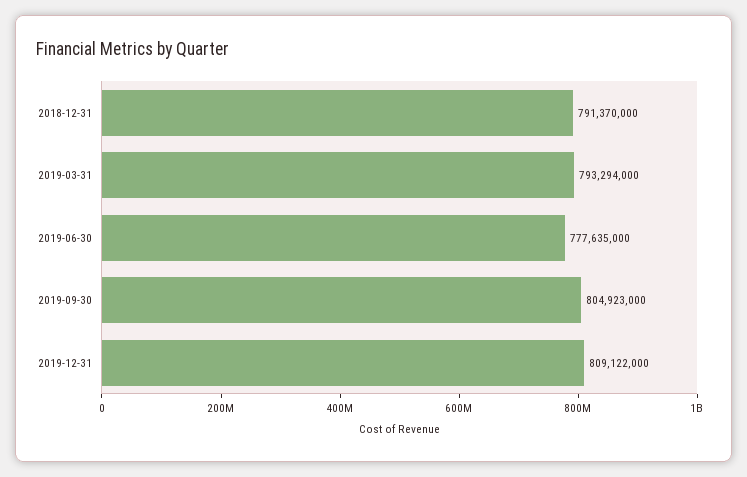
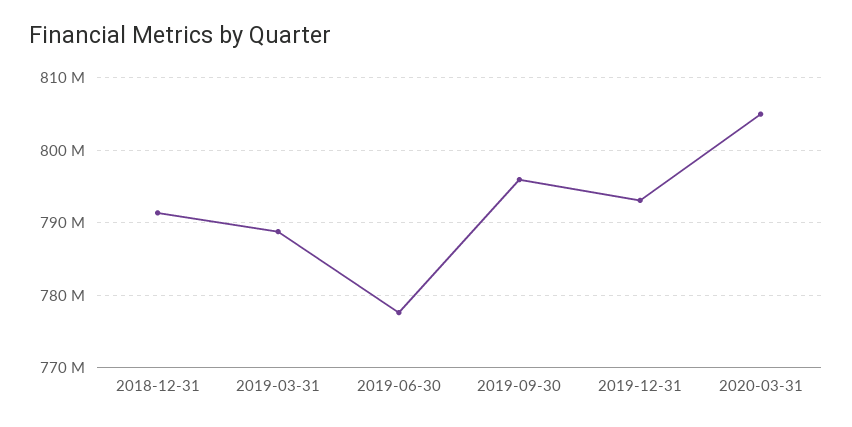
2019-03-31: 793294000 -> 789000000
2019-09-30: 804923000 -> 796000000
2019-12-31: 809122000 -> 793000000
2020-03-31: none -> 805000000

